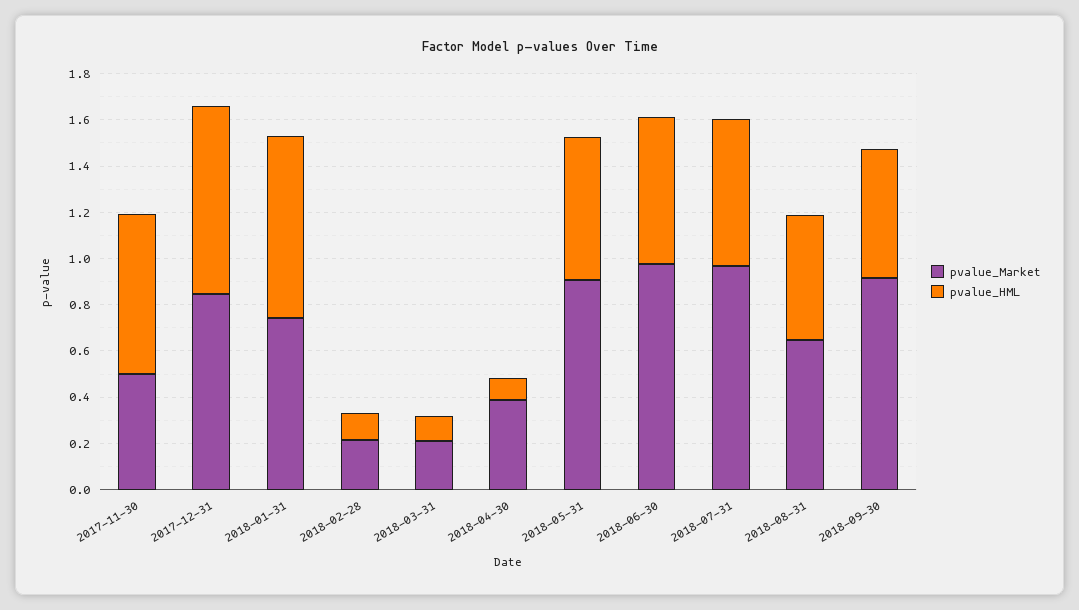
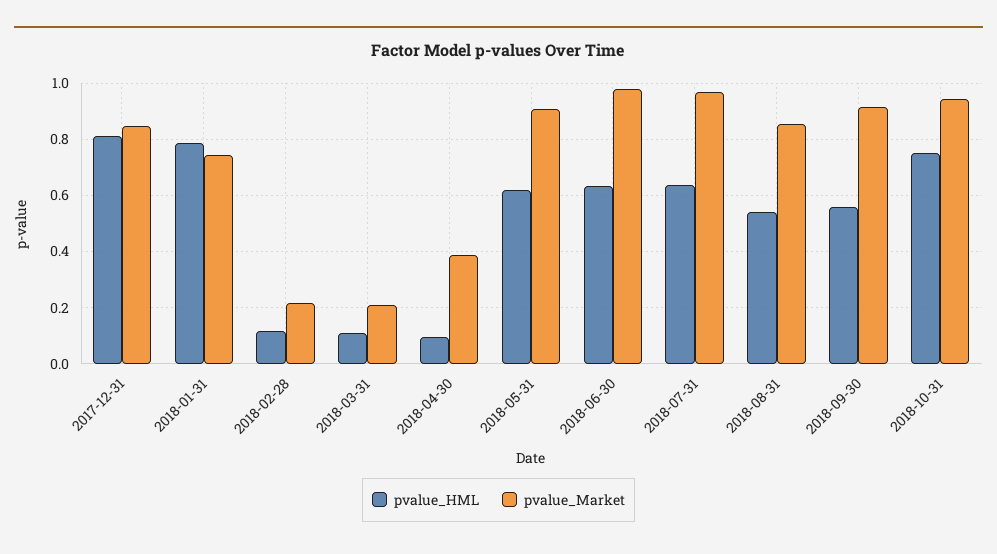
pvalue_Market, 2017-11-30: 0.5 -> none
pvalue_HML, 2017-11-30: 0.7 -> none
pvalue_Market, 2018-08-31: 0.65 -> 0.85
pvalue_HML, 2018-10-31: none -> 0.75
pvalue_Market, 2018-10-31: none -> 0.95

